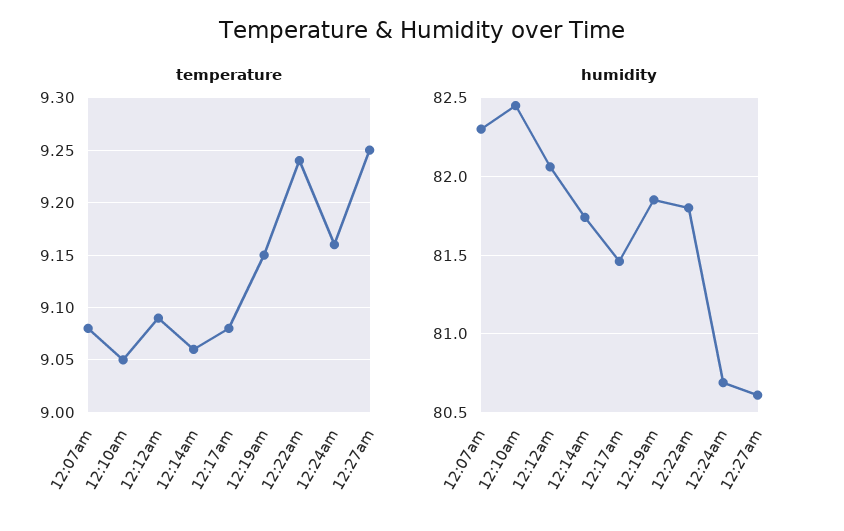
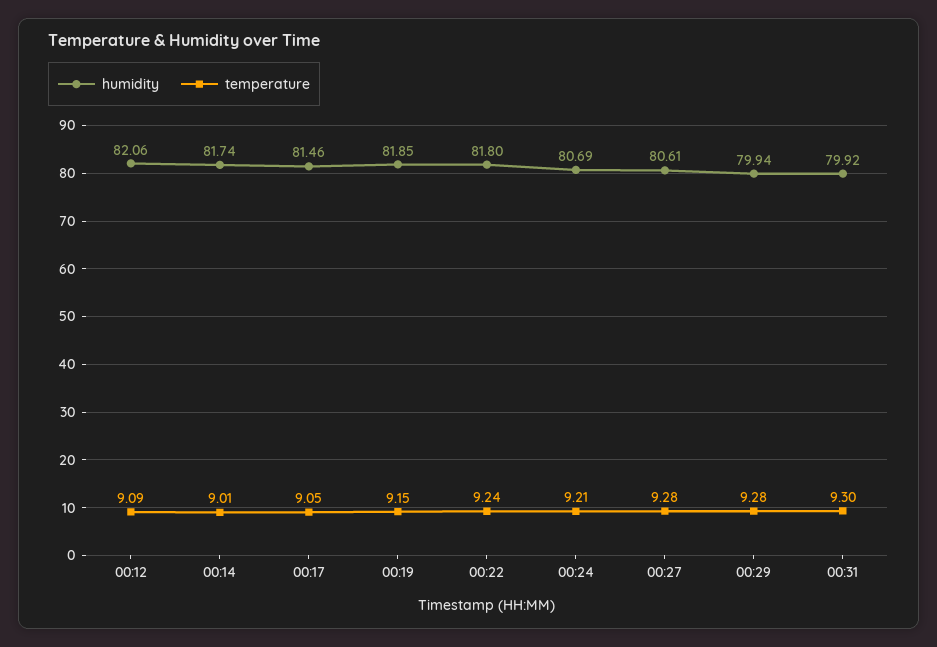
temperature, 12:07am: 9.08 -> none
temperature, 12:10am: 9.05 -> none
temperature, 12:14am: 9.06 -> 9.01
temperature, 12:17am: 9.08 -> 9.05
temperature, 12:24am: 9.16 -> 9.21
temperature, 12:27am: 9.25 -> 9.28
humidity, 12:07am: 82.3 -> none
humidity, 12:10am: 82.45 -> none
humidity, 00:29: none -> 79.94
temperature, 00:29: none -> 9.28
humidity, 00:31: none -> 79.92
temperature, 00:31: none -> 9.3

